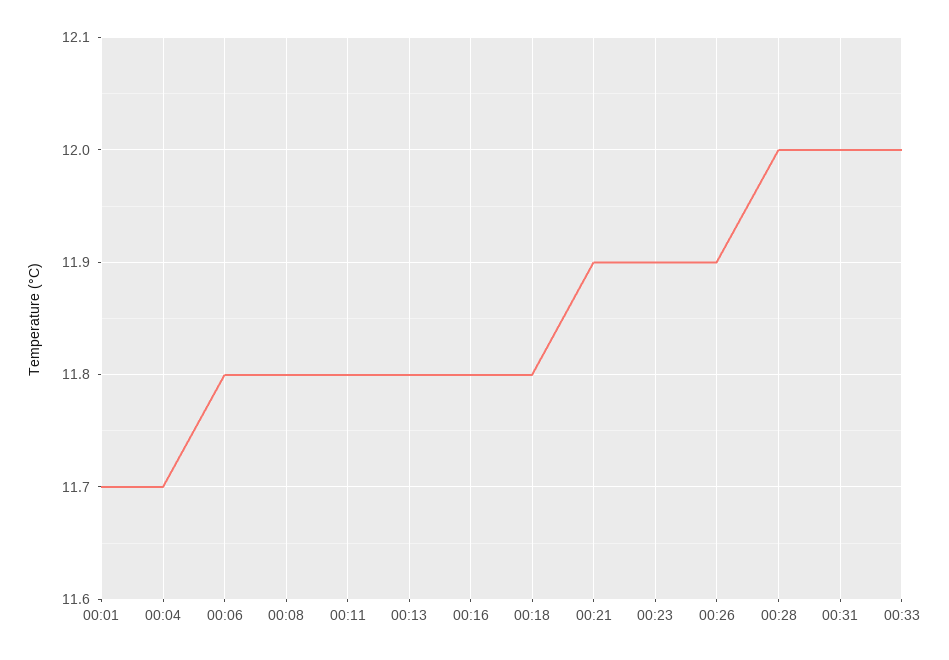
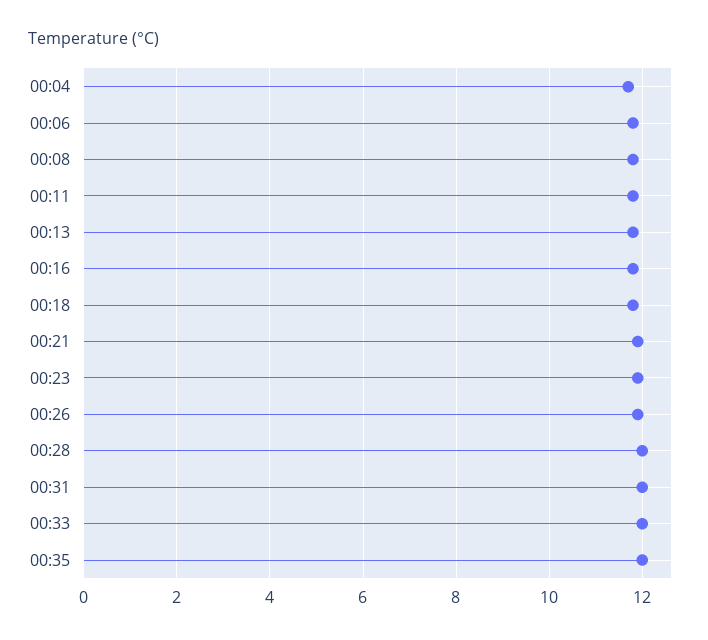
00:01: 11.7 -> none
00:35: none -> 12

